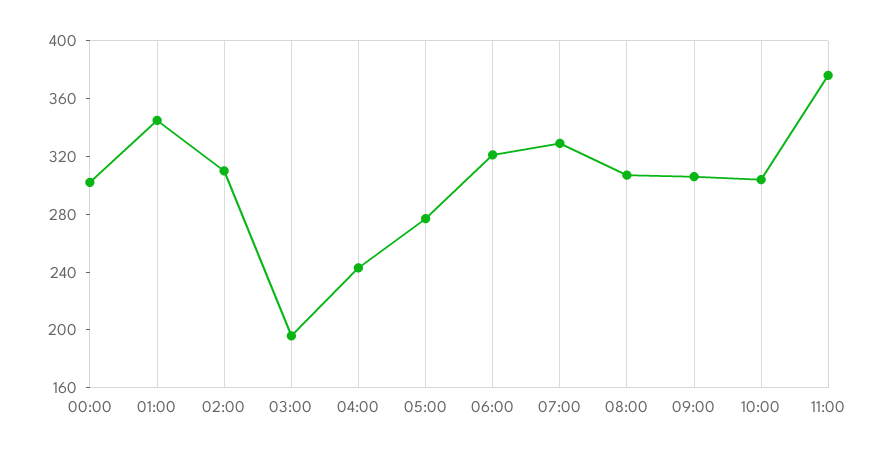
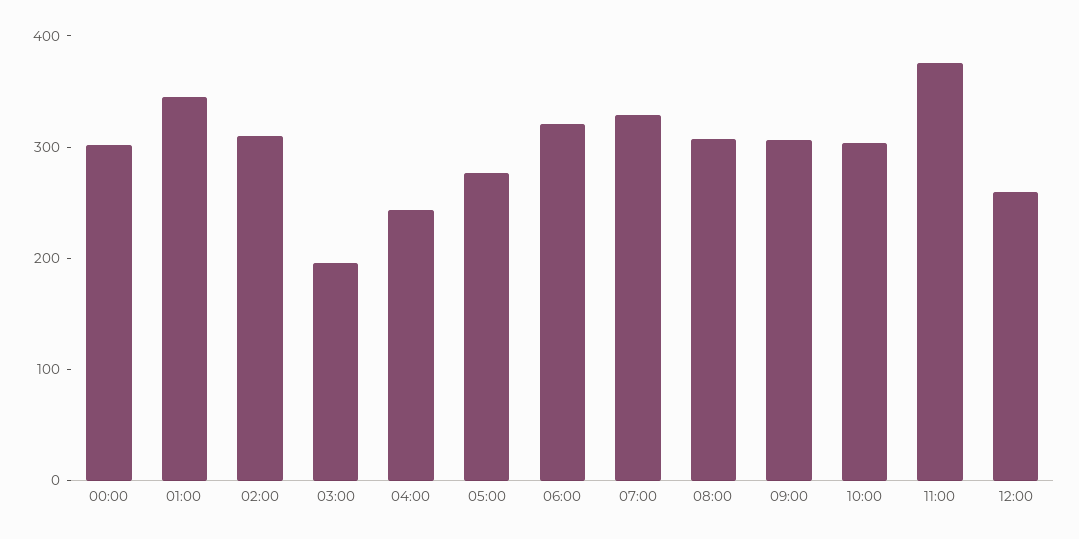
12:00: none -> 260

